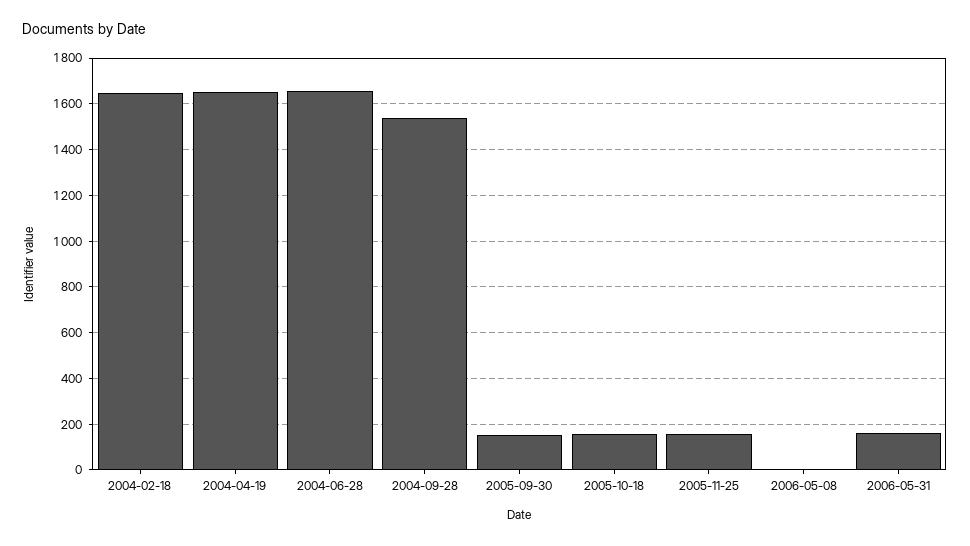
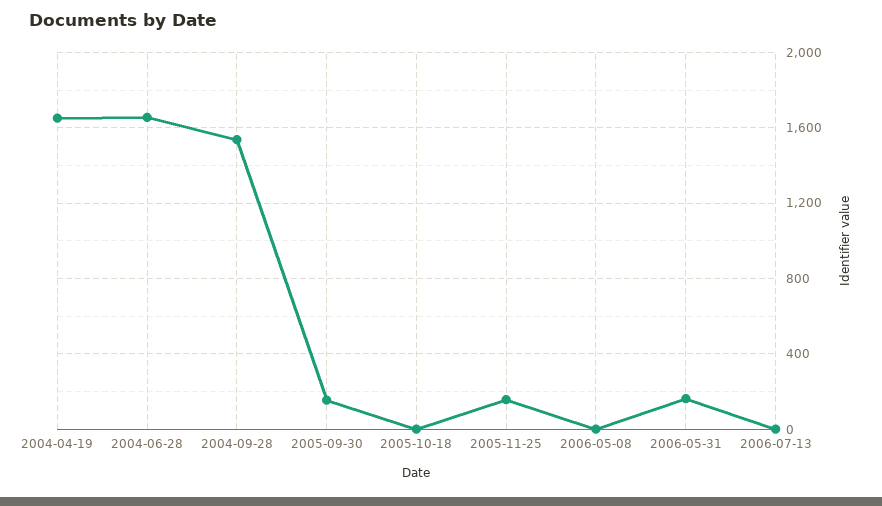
2004-02-18: 1650 -> none
2005-10-18: 150 -> 0
2006-07-13: none -> 0

